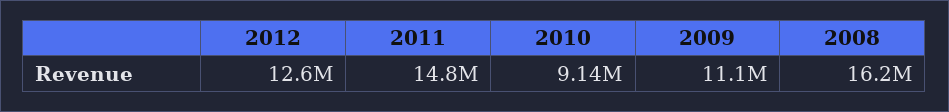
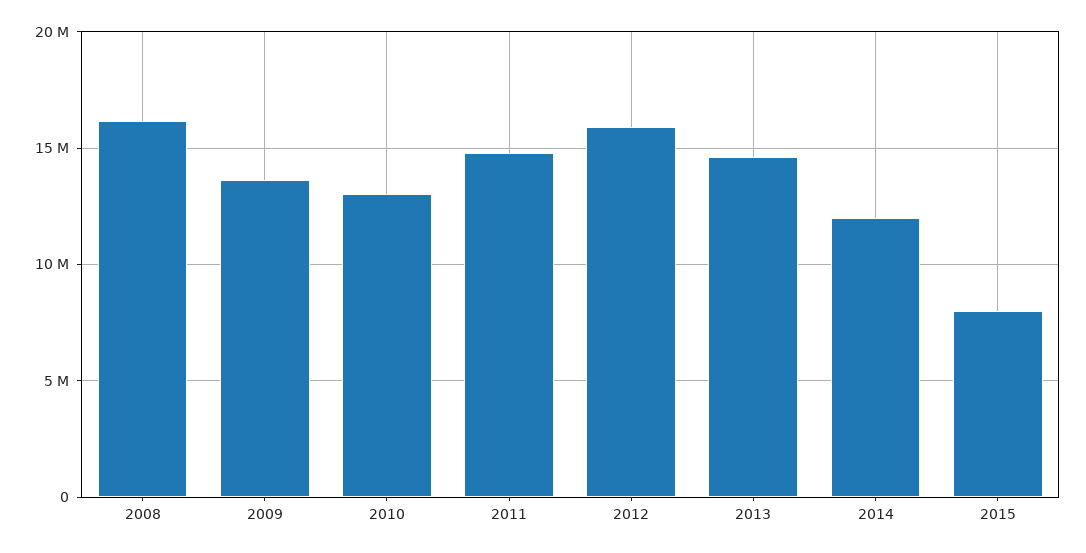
2012: 12600000 -> 16000000
2010: 9140000 -> 13000000
2009: 11100000 -> 13500000
2013: none -> 14500000
2014: none -> 12000000
2015: none -> 8000000

